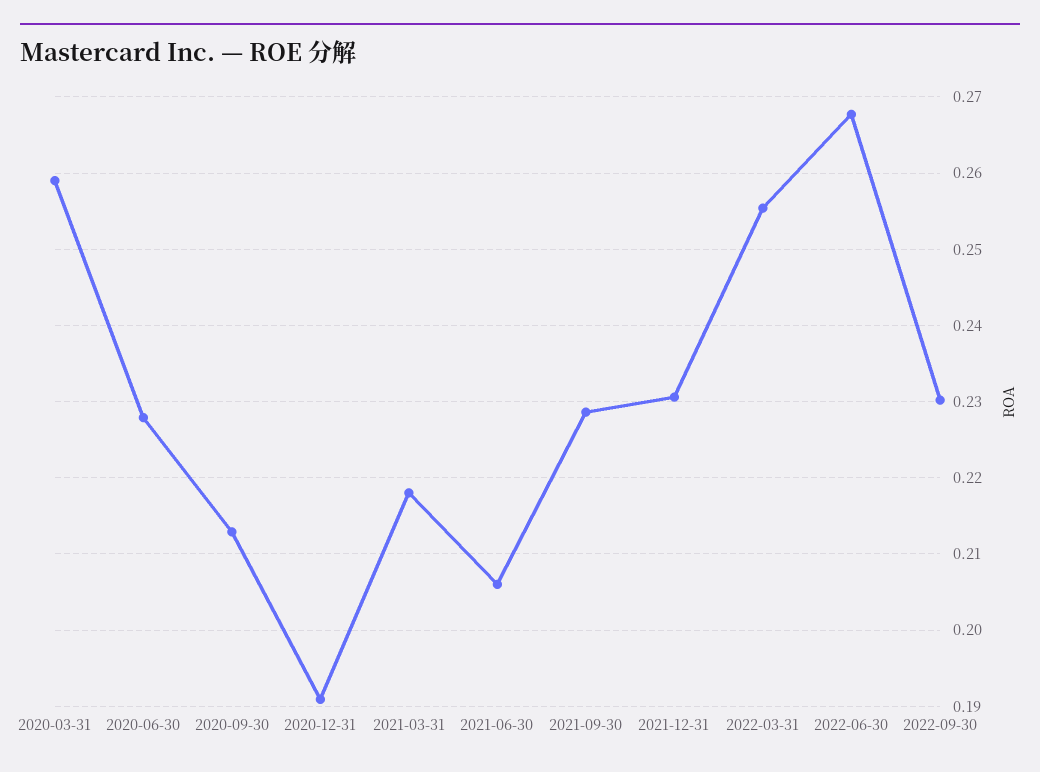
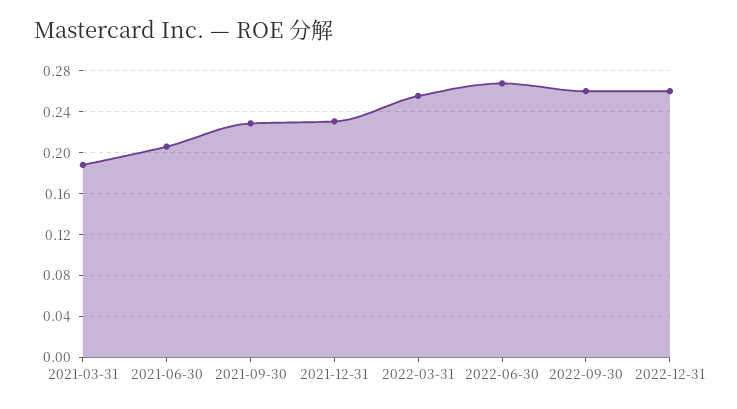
2020-03-31: 0.259 -> none
2020-06-30: 0.228 -> none
2020-09-30: 0.213 -> none
2020-12-31: 0.191 -> none
2021-03-31: 0.218 -> 0.19
2022-09-30: 0.23 -> 0.26
2022-12-31: none -> 0.26

